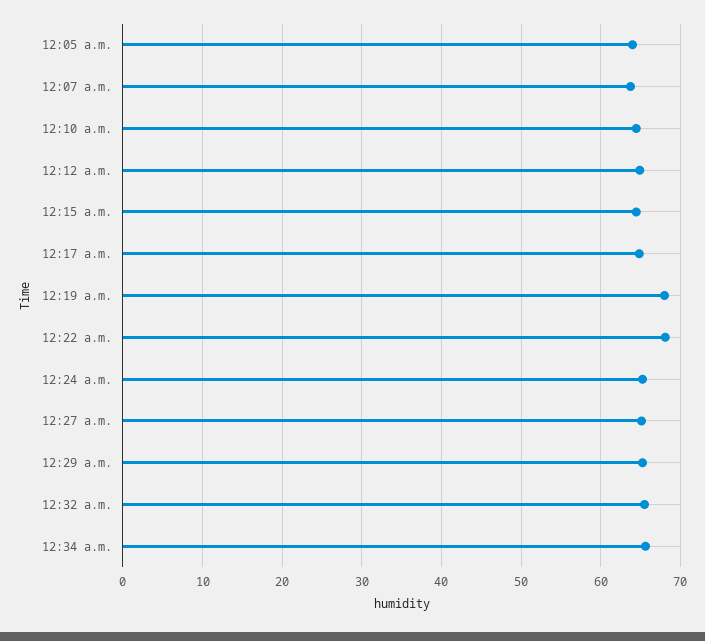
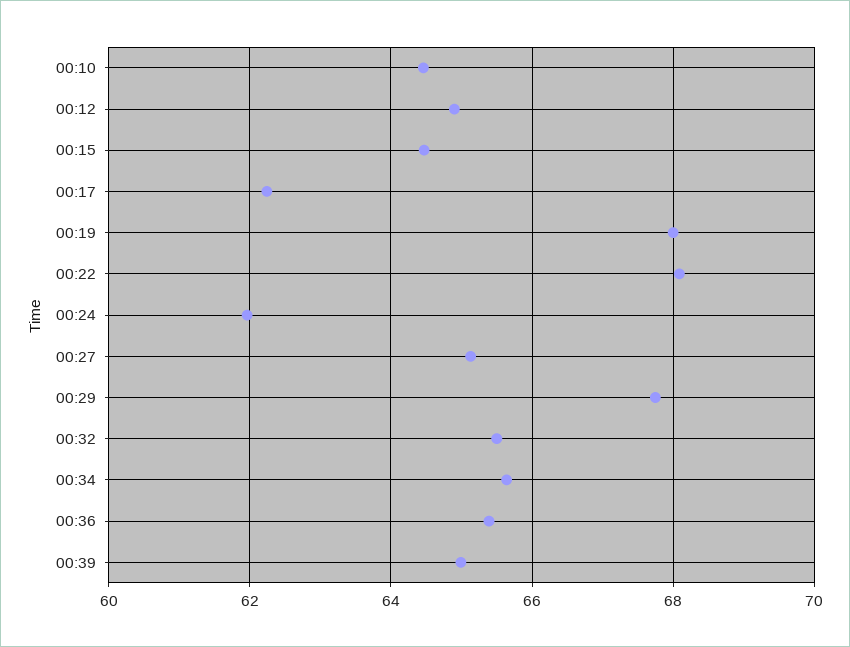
12:05 a.m.: 64 -> none
12:07 a.m.: 64 -> none
12:17 a.m.: 65 -> 62.2
12:24 a.m.: 65 -> 62
12:29 a.m.: 65 -> 67.8
00:36: none -> 65.4
00:39: none -> 65

